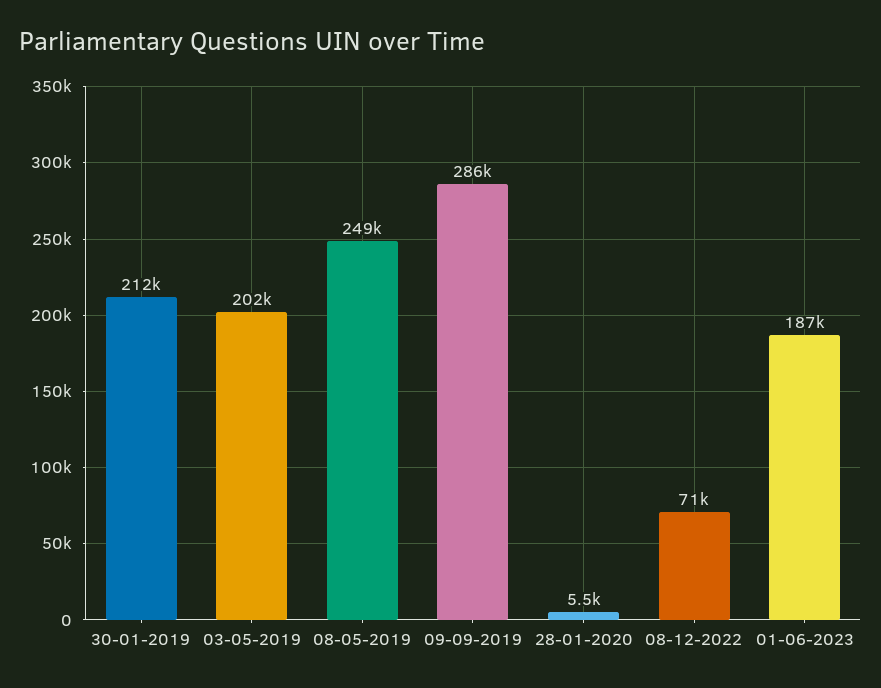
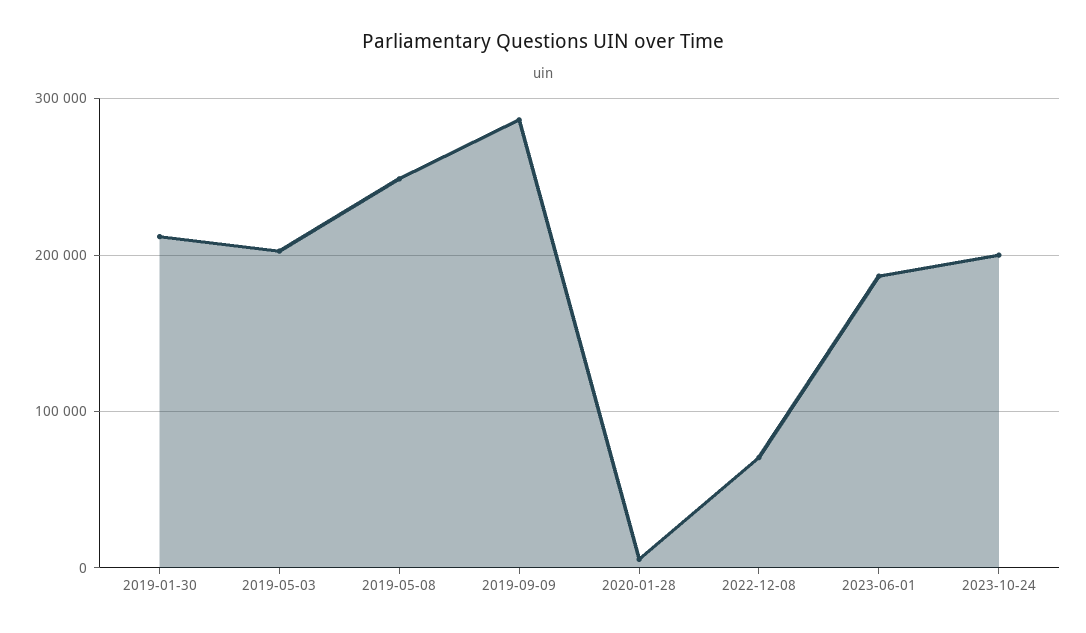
2023-10-24: none -> 200000

